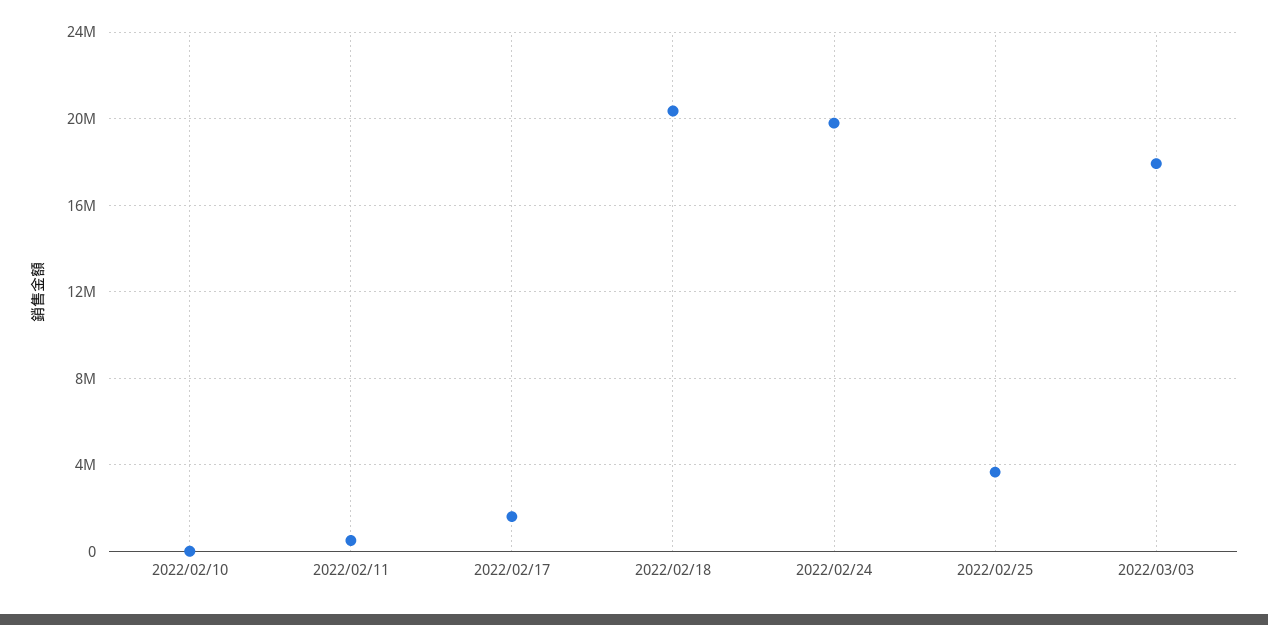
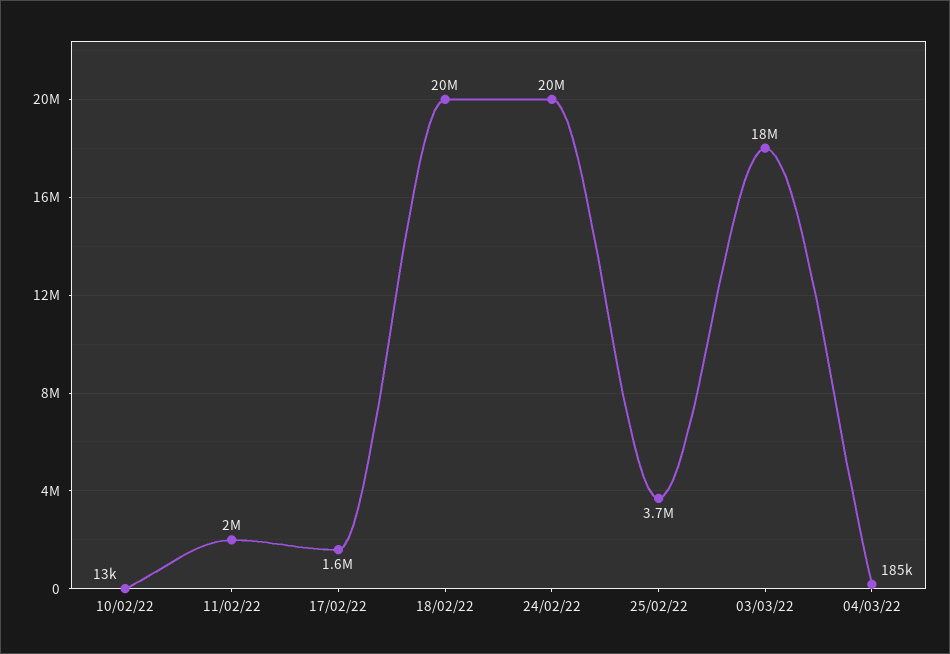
2022/02/11: 500000 -> 2000000
04/03/22: none -> 185000

